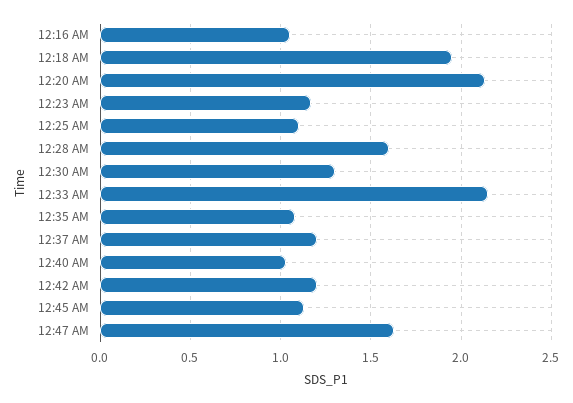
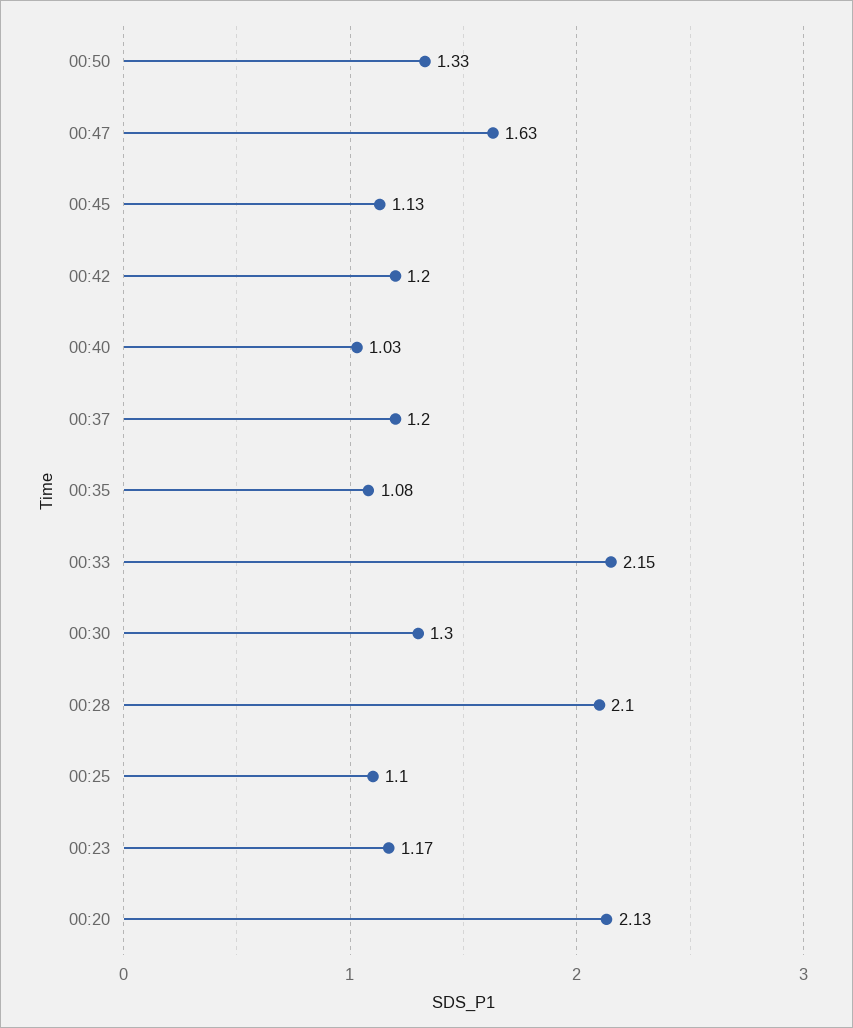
12:16 AM: 1.05 -> none
12:18 AM: 1.95 -> none
12:28 AM: 1.6 -> 2.1
00:50: none -> 1.33

